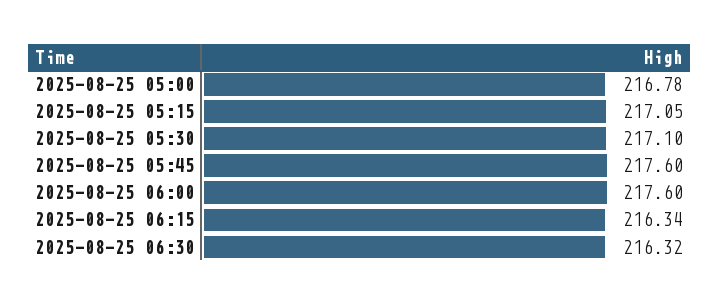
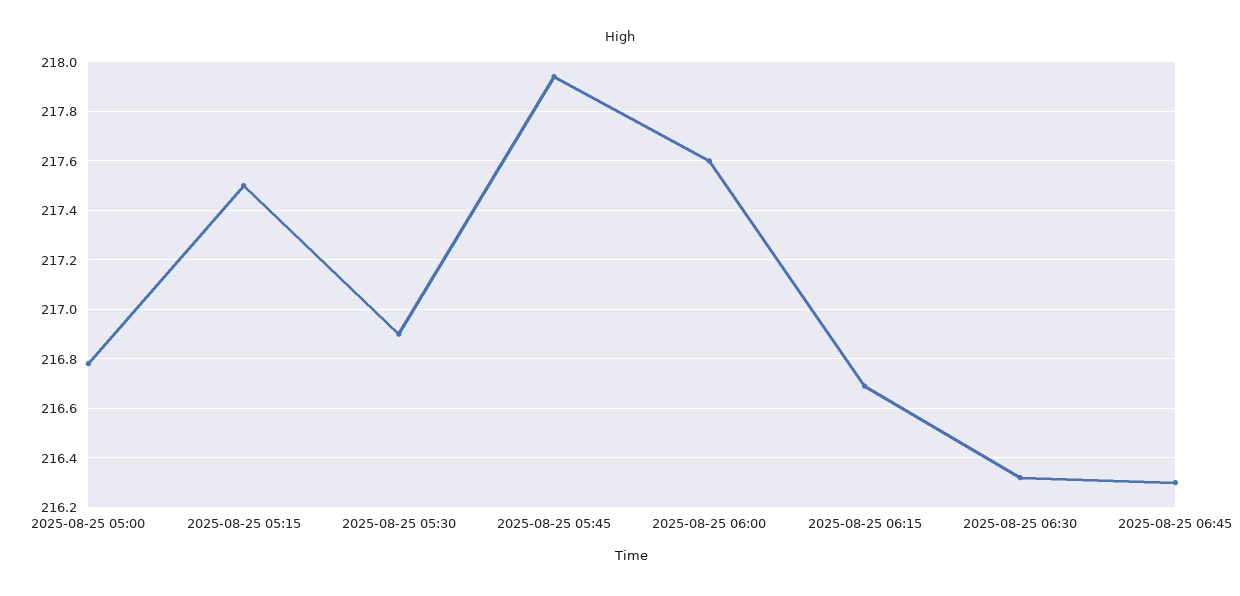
2025-08-25 05:15: 217.05 -> 217.5
2025-08-25 05:30: 217.1 -> 216.9
2025-08-25 05:45: 217.6 -> 217.95
2025-08-25 06:15: 216.34 -> 216.7
2025-08-25 06:45: none -> 216.3

